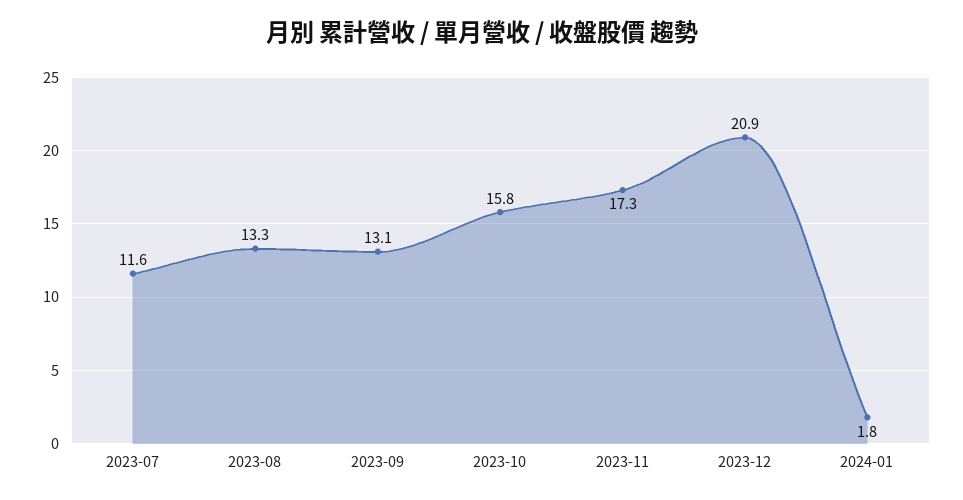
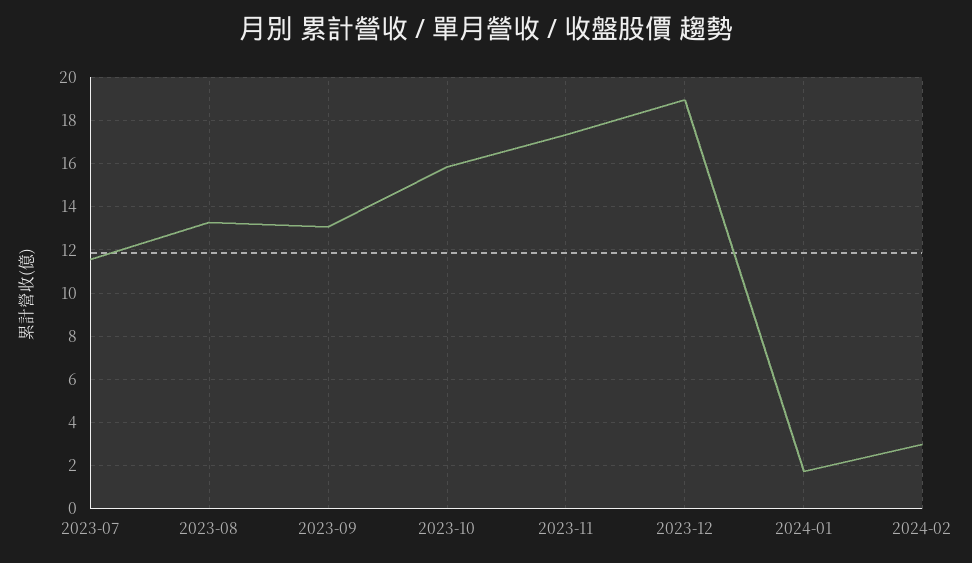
2023-12: 20.9 -> 19
2024-02: none -> 3

